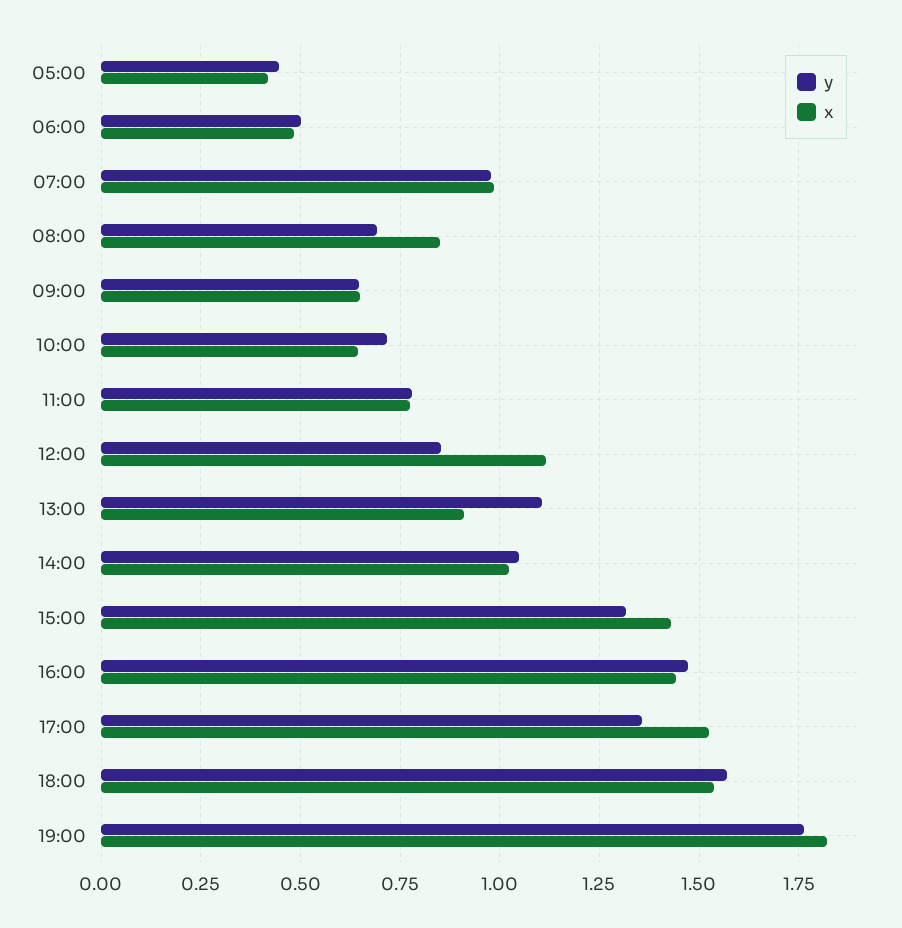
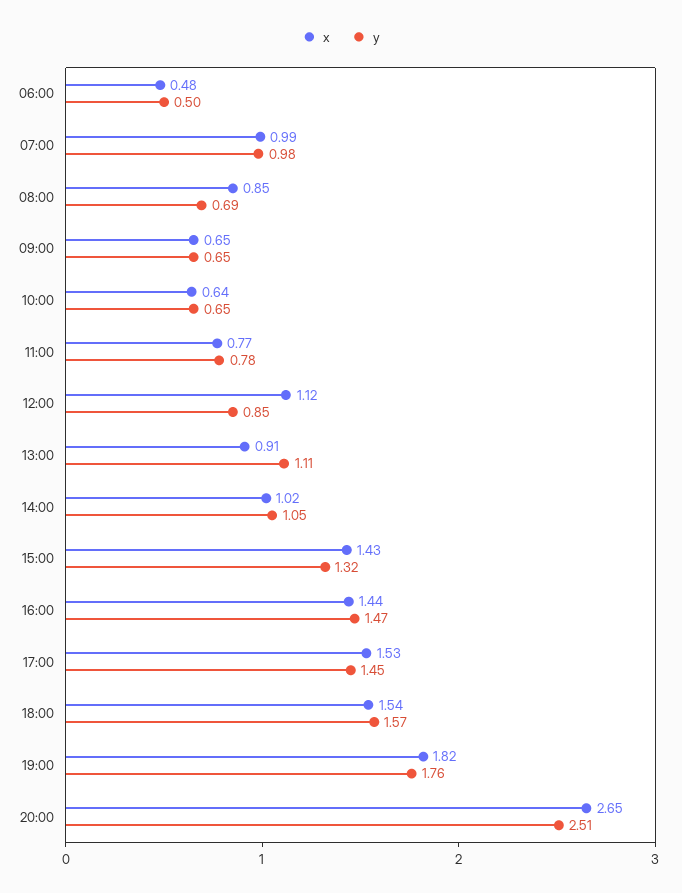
y, 05:00: 0.45 -> none
x, 05:00: 0.425 -> none
y, 10:00: 0.725 -> 0.65
y, 17:00: 1.35 -> 1.45
x, 20:00: none -> 2.65
y, 20:00: none -> 2.51

